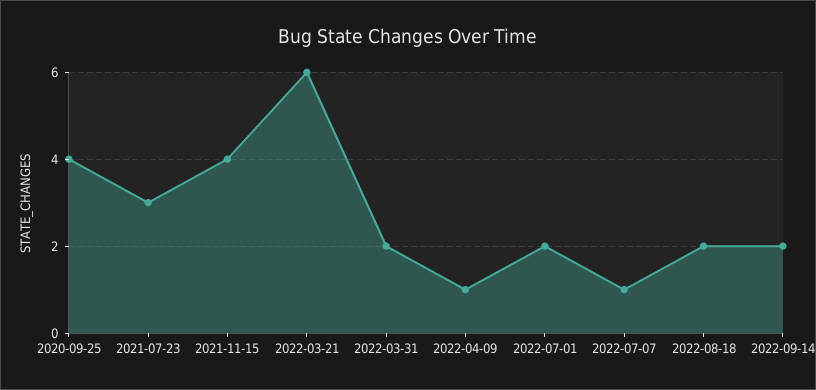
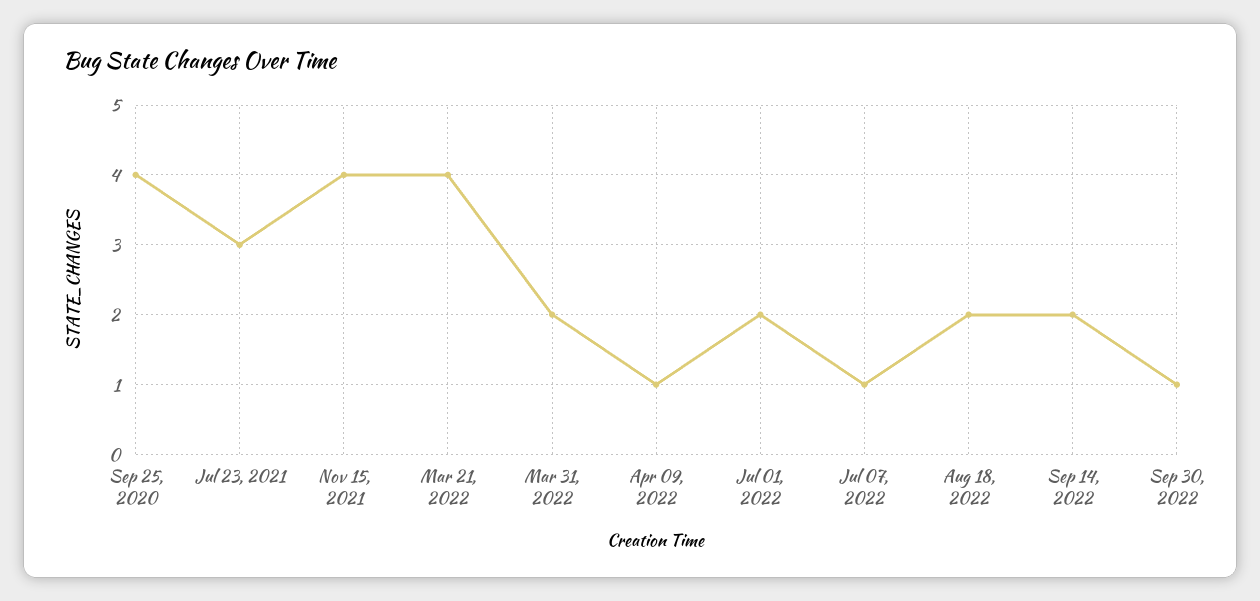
2022-03-21: 6 -> 4
Sep 30, 2022: none -> 1

